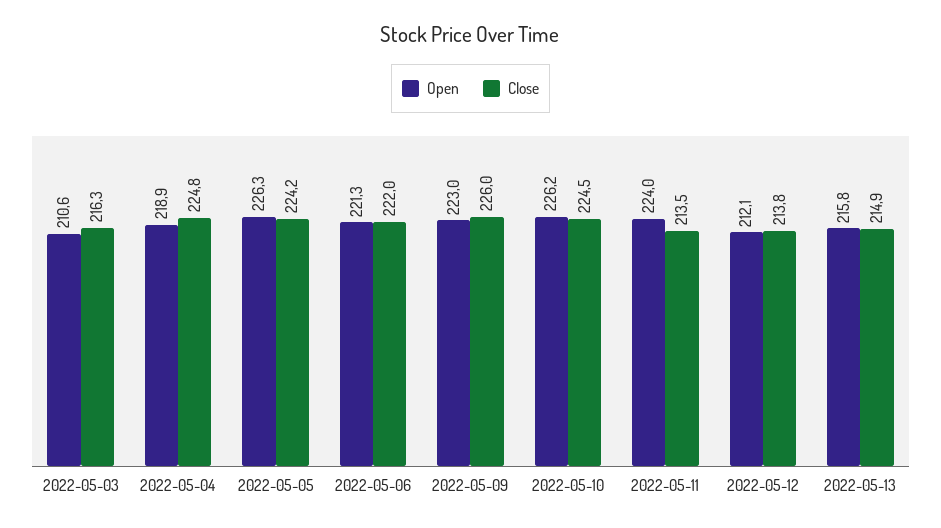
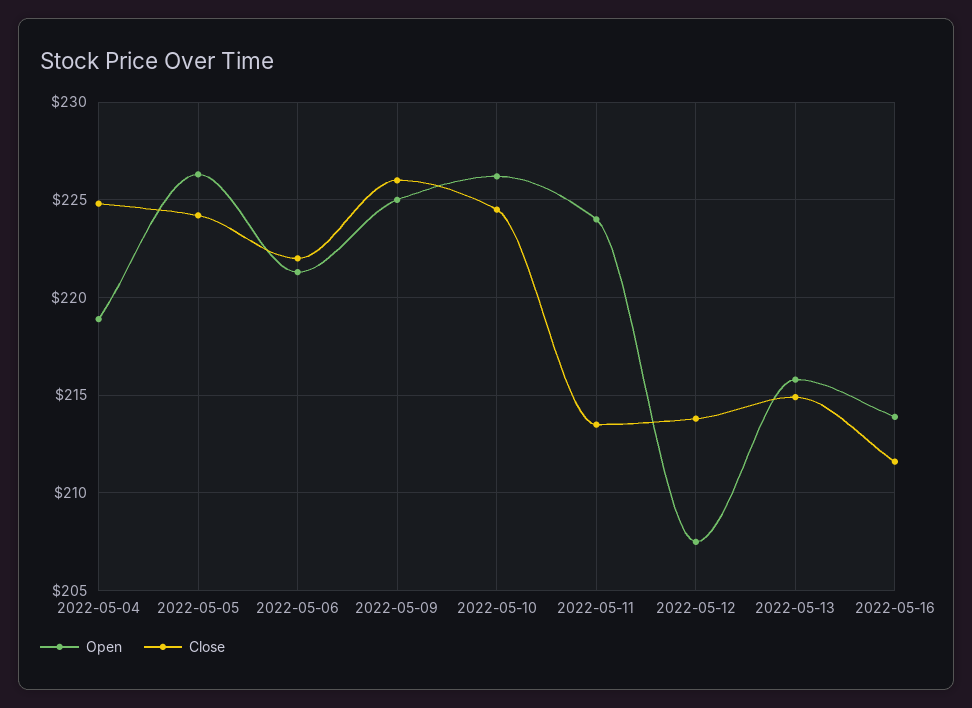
Open, 2022-05-03: 210.6 -> none
Close, 2022-05-03: 216.3 -> none
Open, 2022-05-09: 223 -> 225
Open, 2022-05-12: 212.1 -> 207.5
Open, 2022-05-16: none -> 214
Close, 2022-05-16: none -> 211.5

